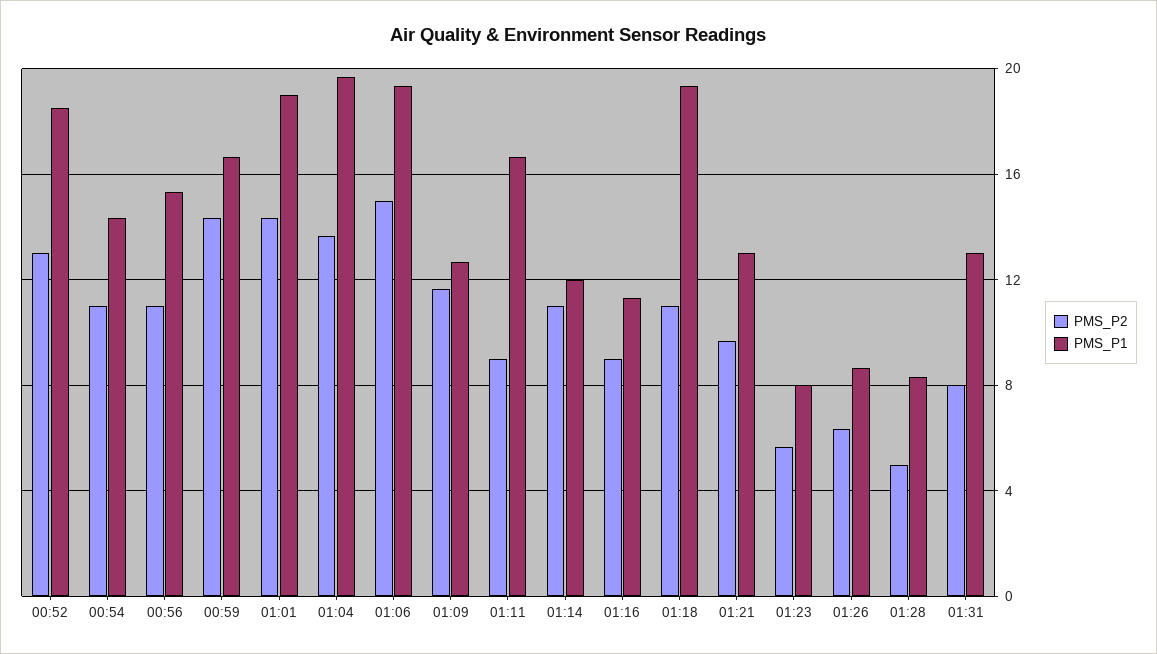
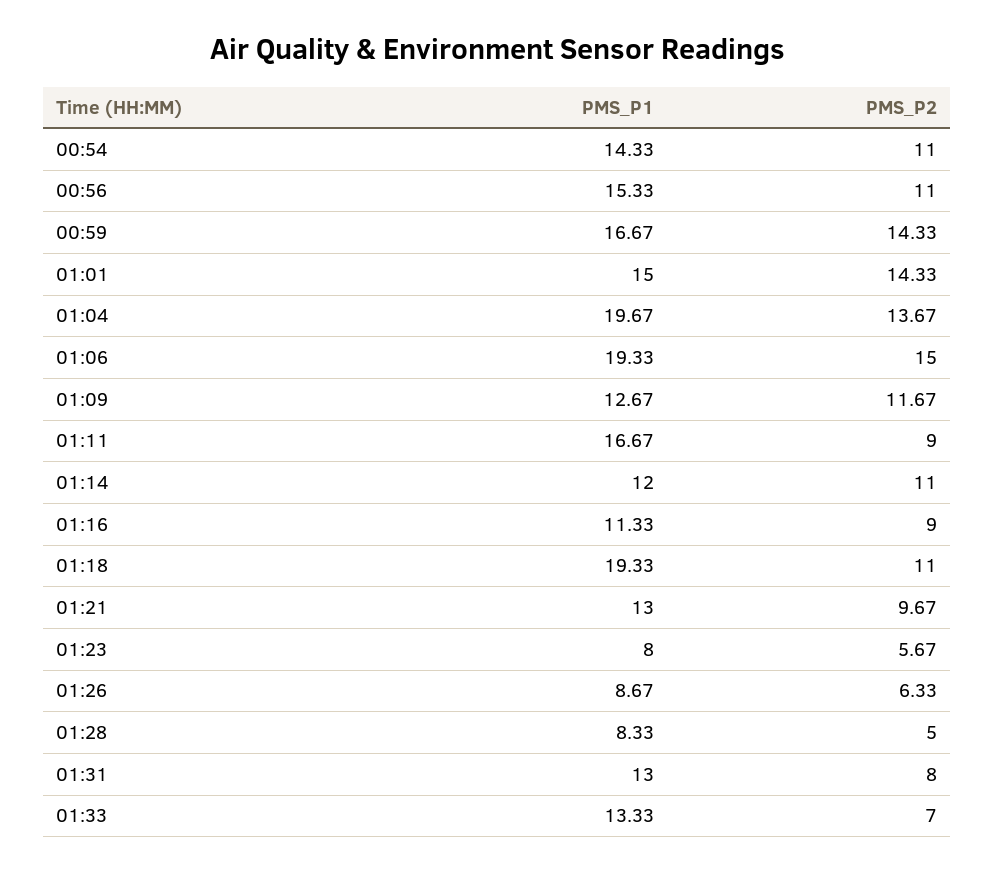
PMS_P2, 00:52: 13 -> none
PMS_P1, 00:52: 18.5 -> none
PMS_P1, 01:01: 19 -> 15
PMS_P1, 01:33: none -> 13.33
PMS_P2, 01:33: none -> 7

